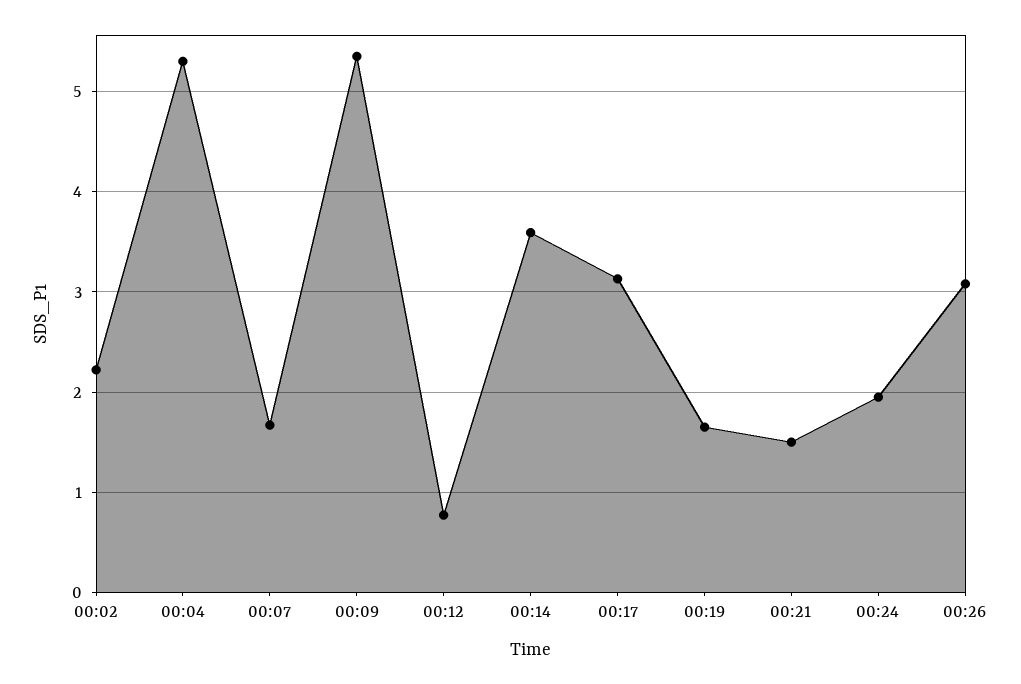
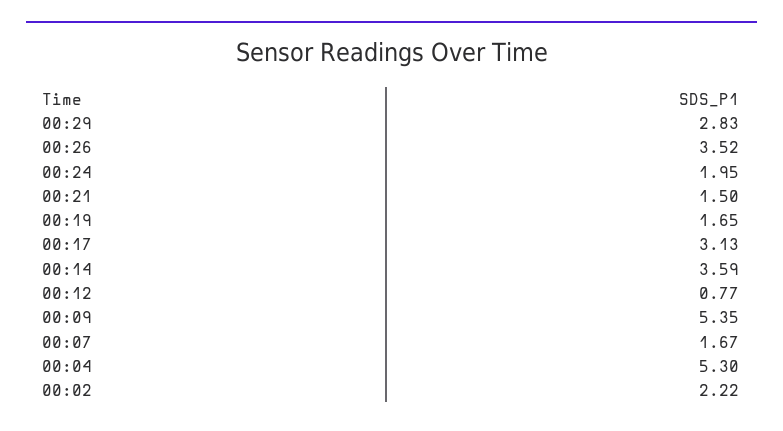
00:26: 3.1 -> 3.52
00:29: none -> 2.83

